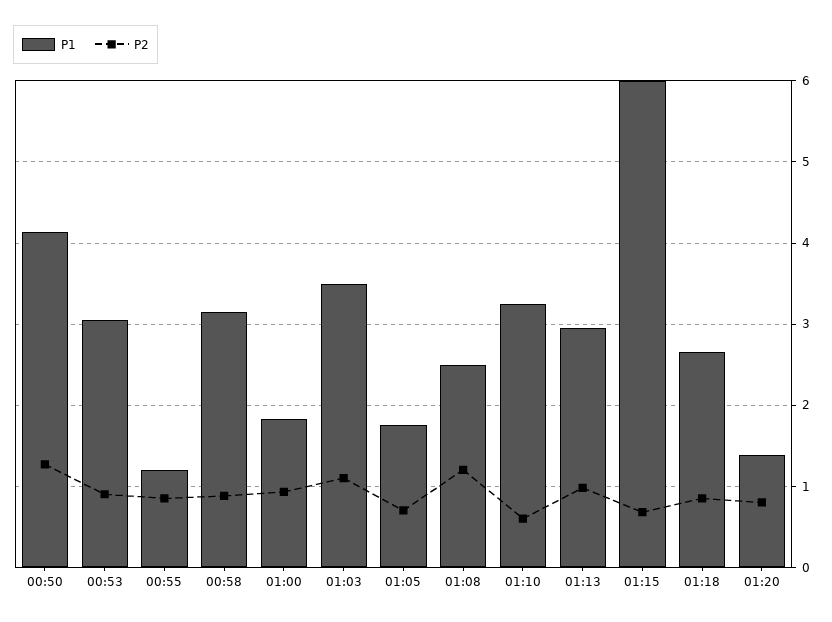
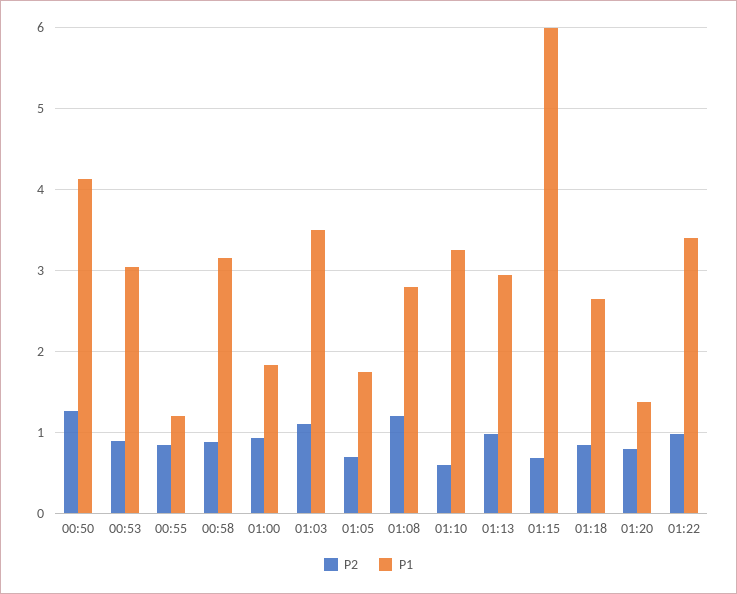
P1, 01:08: 2.5 -> 2.8
P2, 01:22: none -> 1
P1, 01:22: none -> 3.4

